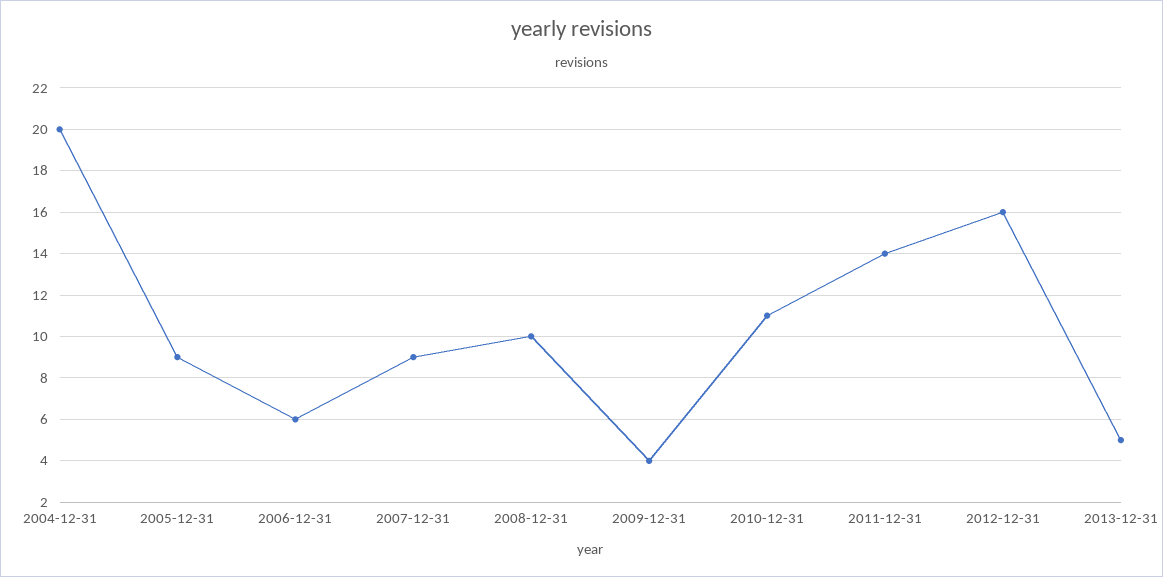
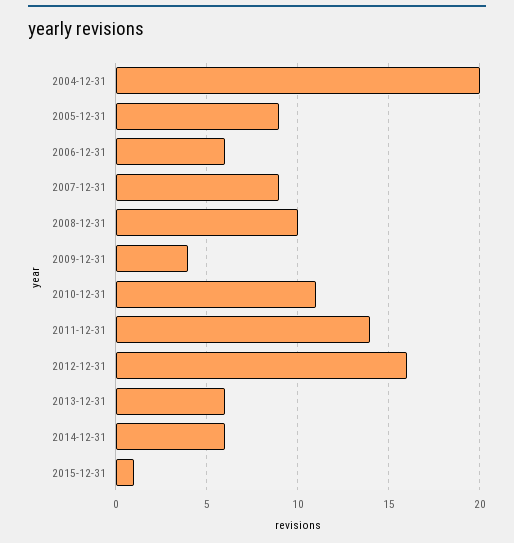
2013-12-31: 5 -> 6
2014-12-31: none -> 6
2015-12-31: none -> 1

